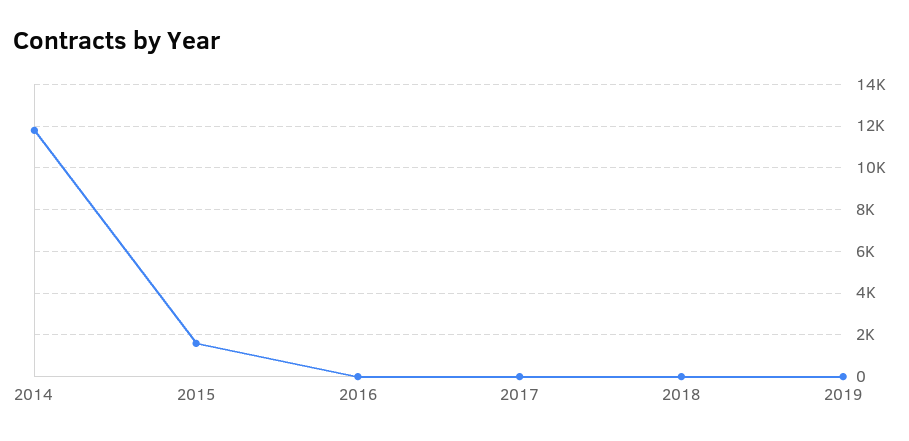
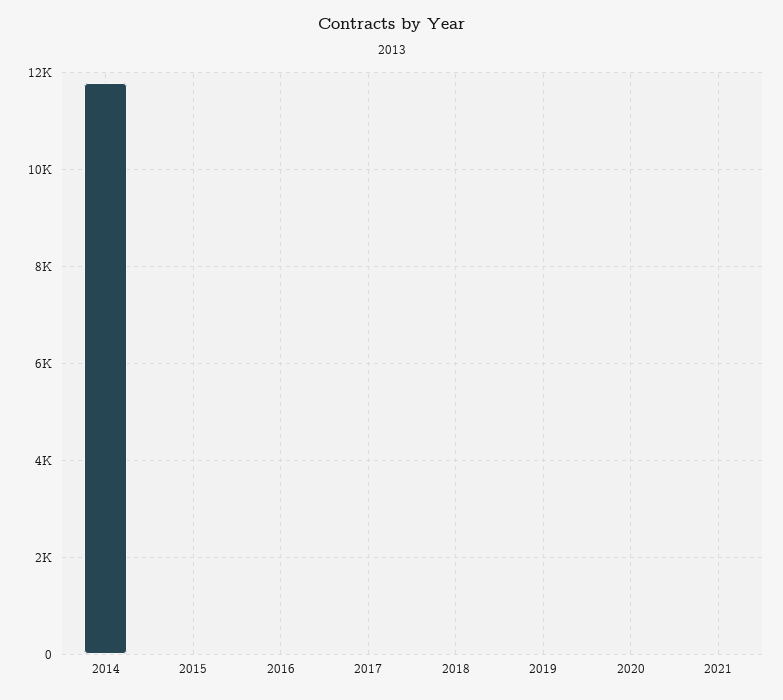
2015: 1500 -> 0
2020: none -> 0
2021: none -> 0

